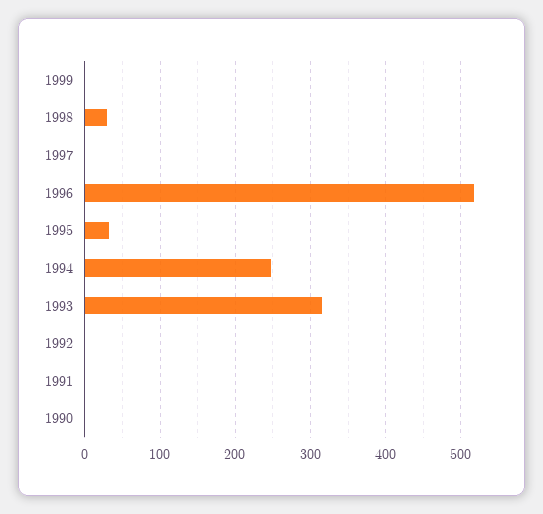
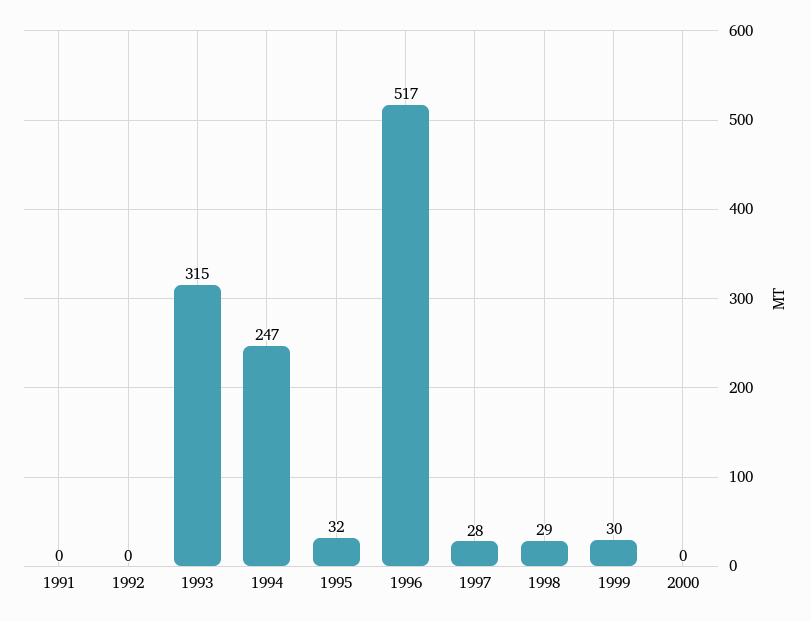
1999: 0 -> 30
1997: 0 -> 28
1990: 0 -> none
2000: none -> 0

